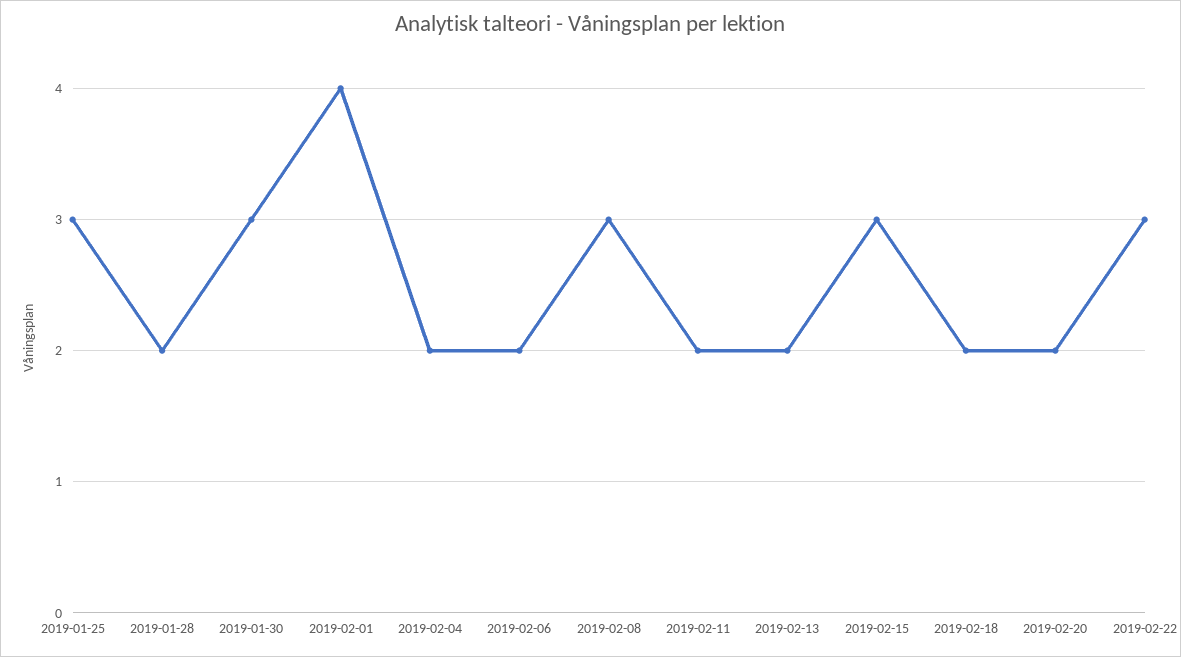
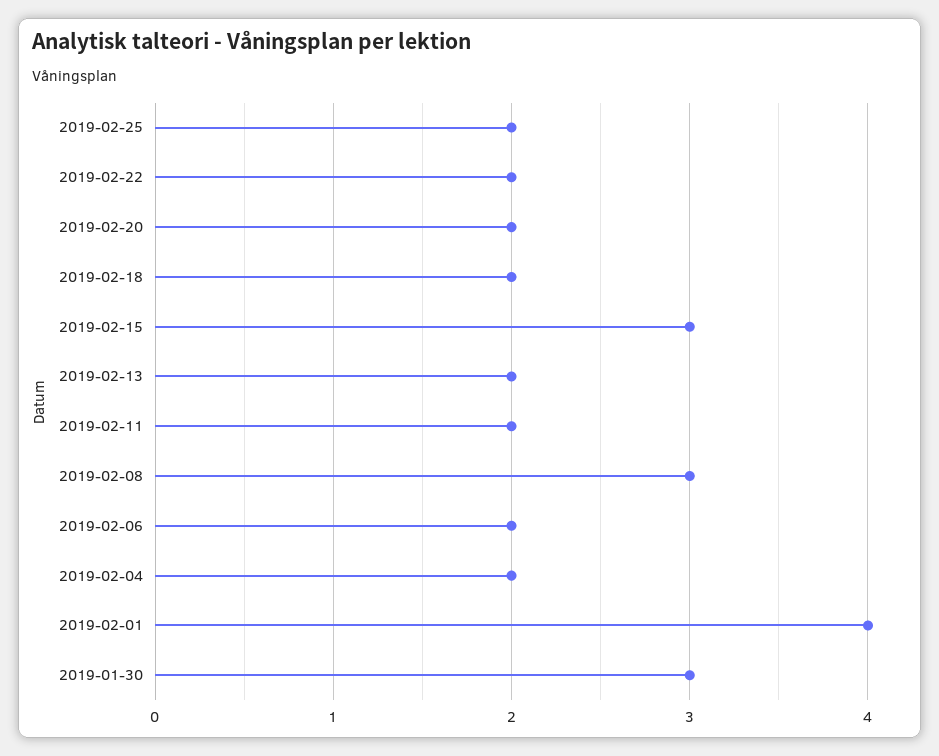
2019-01-25: 3 -> none
2019-01-28: 2 -> none
2019-02-22: 3 -> 2
2019-02-25: none -> 2

